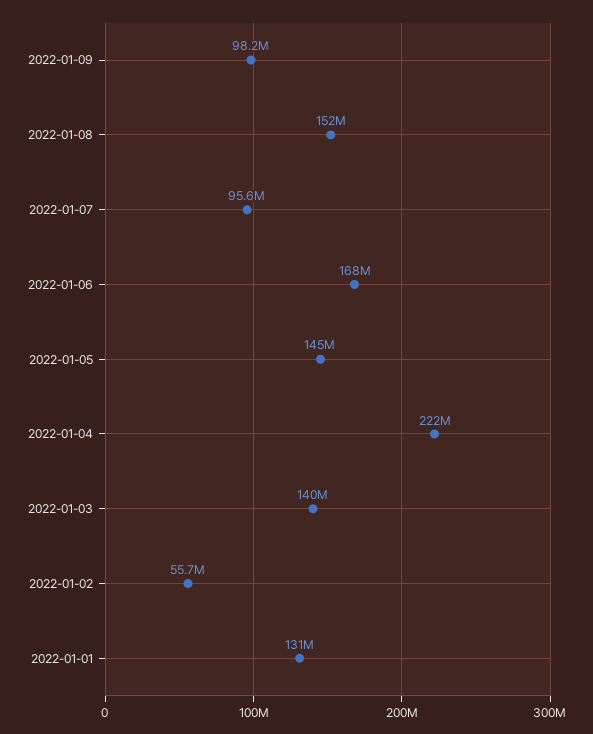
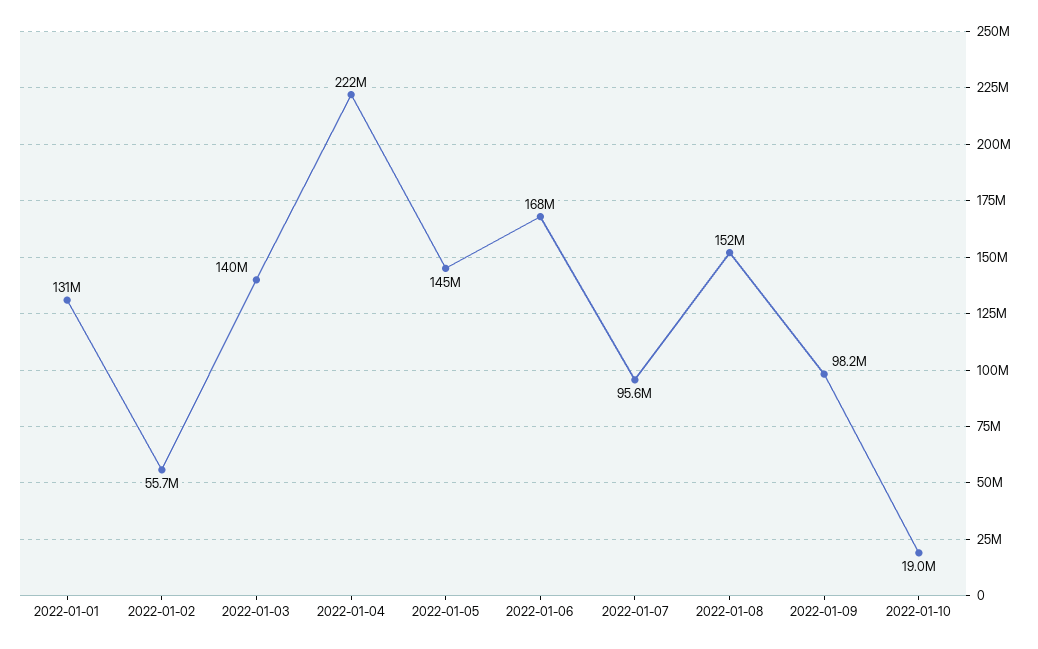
2022-01-10: none -> 19000000

